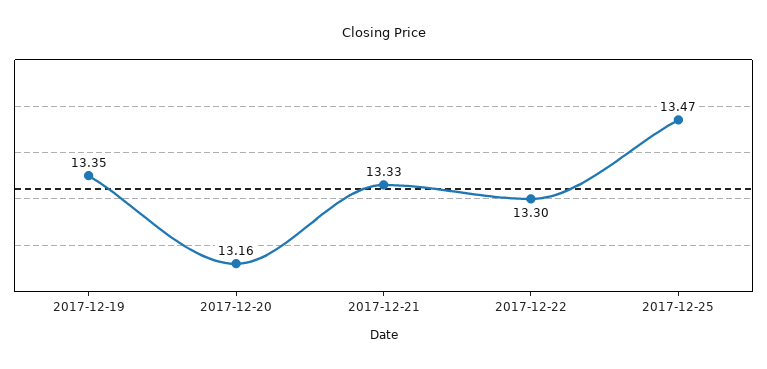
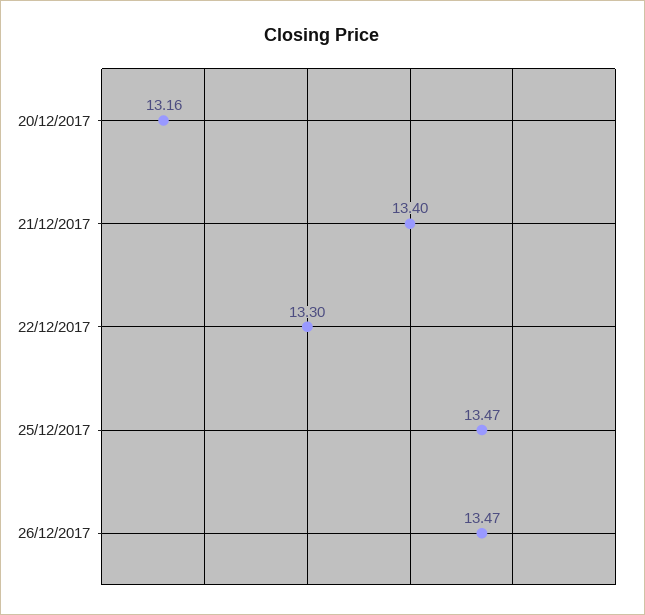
2017-12-19: 13.35 -> none
2017-12-21: 13.33 -> 13.4
26/12/2017: none -> 13.47

